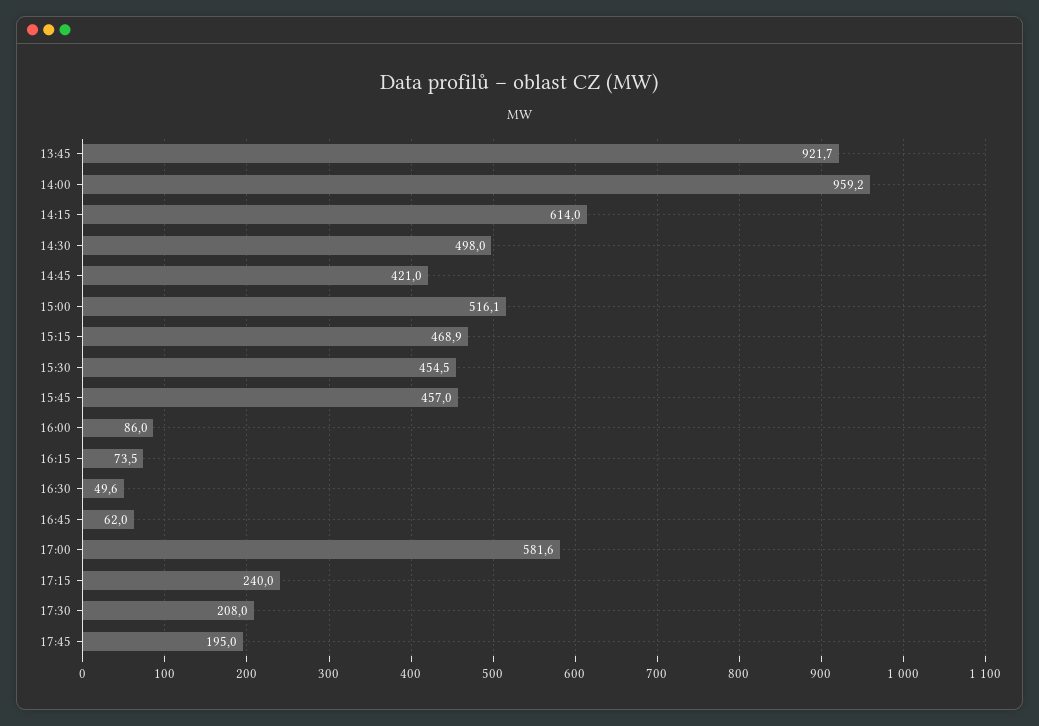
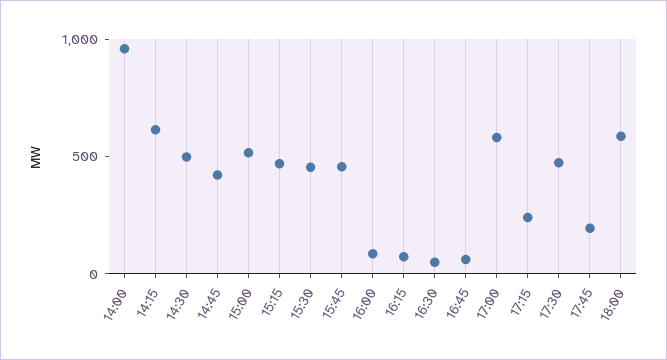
13:45: 921.7 -> none
17:30: 208 -> 500
18:00: none -> 600

